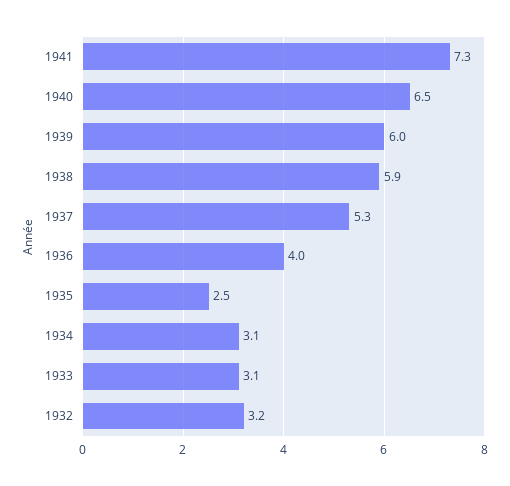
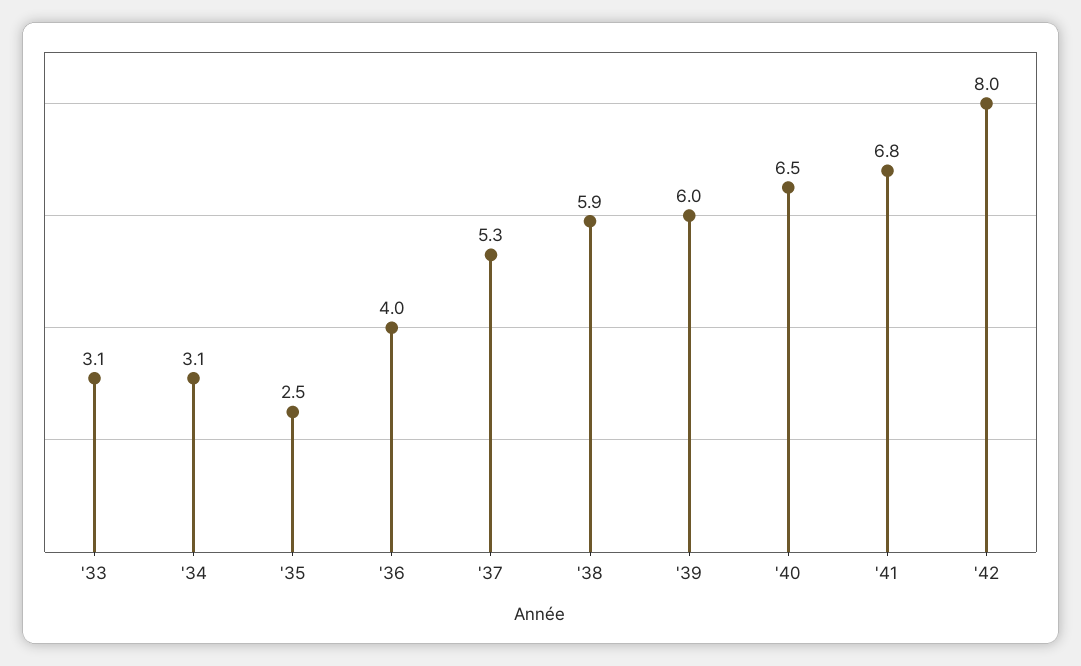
1941: 7.3 -> 6.8
1932: 3.2 -> none
'42: none -> 8

